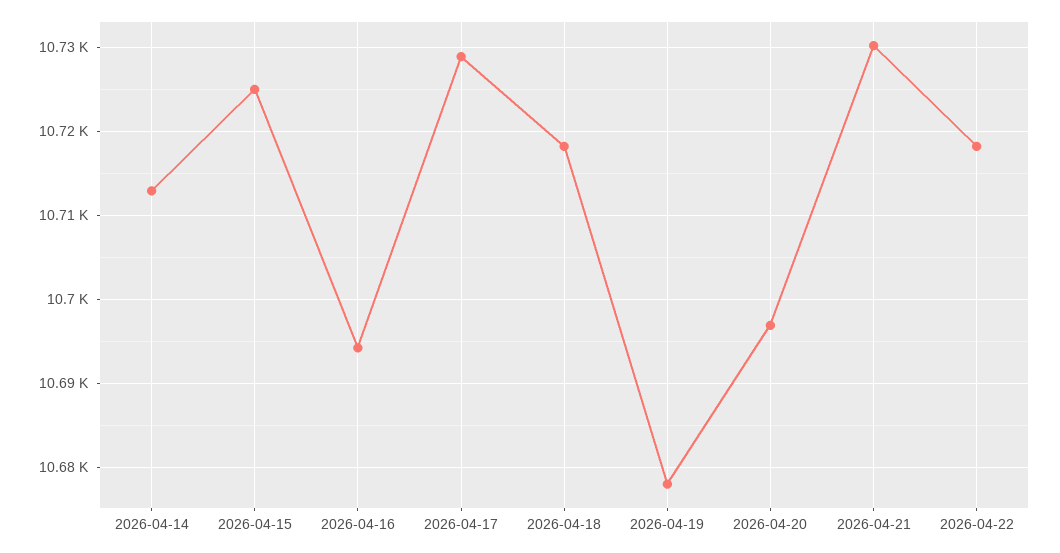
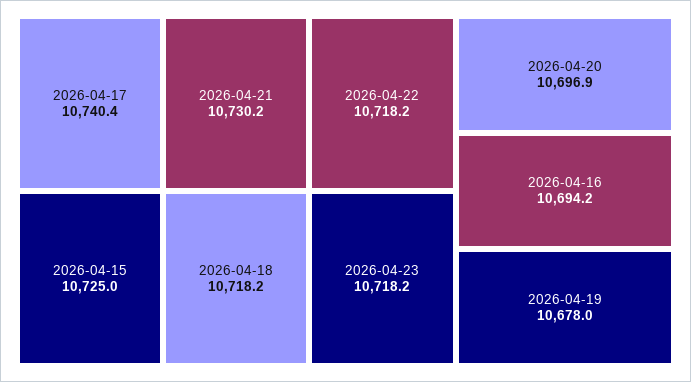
2026-04-14: 10713 -> none
2026-04-17: 10729 -> 10740.4
2026-04-23: none -> 10718.2

